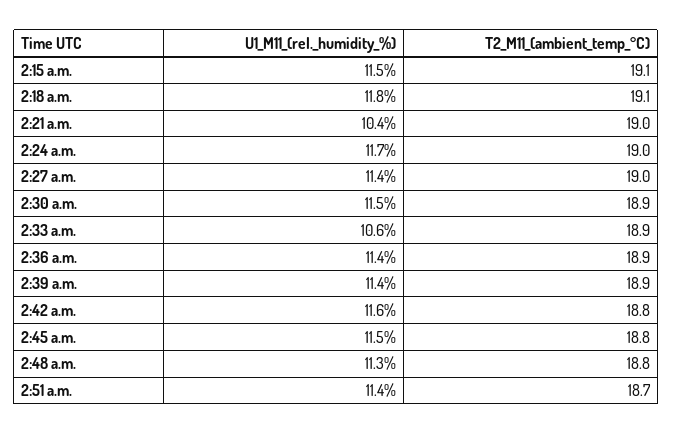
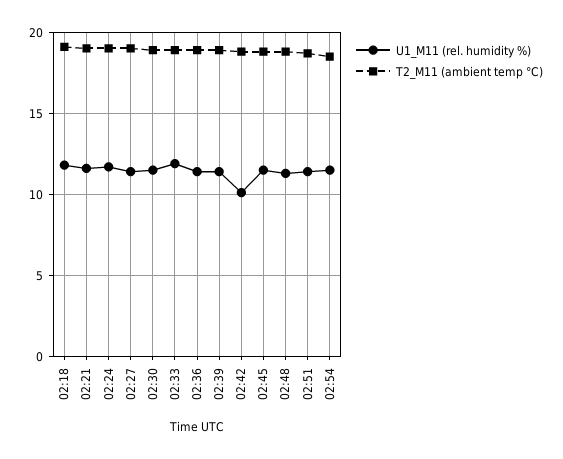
U1_M11_(rel._humidity_%), 2:15 a.m.: 11.5 -> none
T2_M11_(ambient_temp_°C), 2:15 a.m.: 19.1 -> none
U1_M11_(rel._humidity_%), 2:21 a.m.: 10.4 -> 11.5
U1_M11_(rel._humidity_%), 2:33 a.m.: 10.6 -> 12
U1_M11_(rel._humidity_%), 2:42 a.m.: 11.6 -> 10
U1_M11_(rel._humidity_%), 02:54: none -> 11.5
T2_M11_(ambient_temp_°C), 02:54: none -> 18.5

